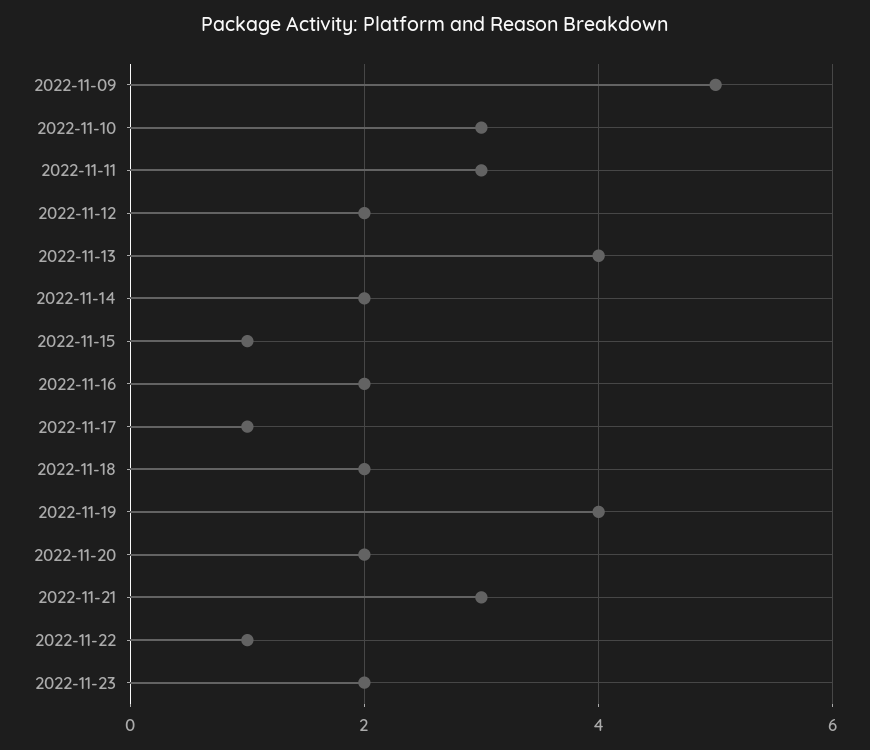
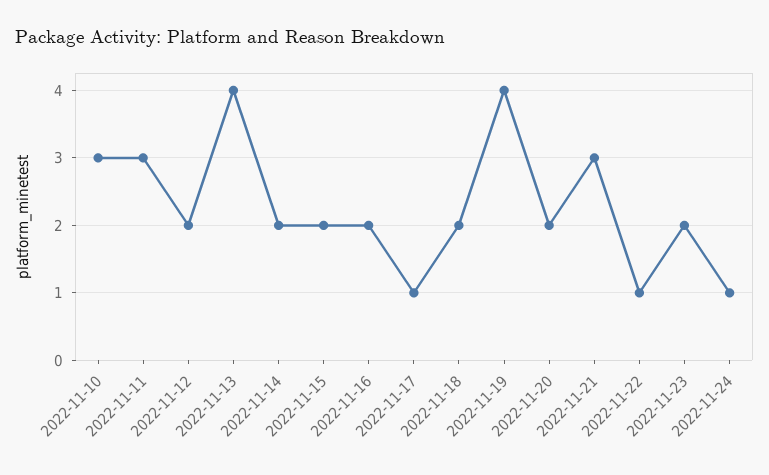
2022-11-09: 5 -> none
2022-11-15: 1 -> 2
2022-11-24: none -> 1

